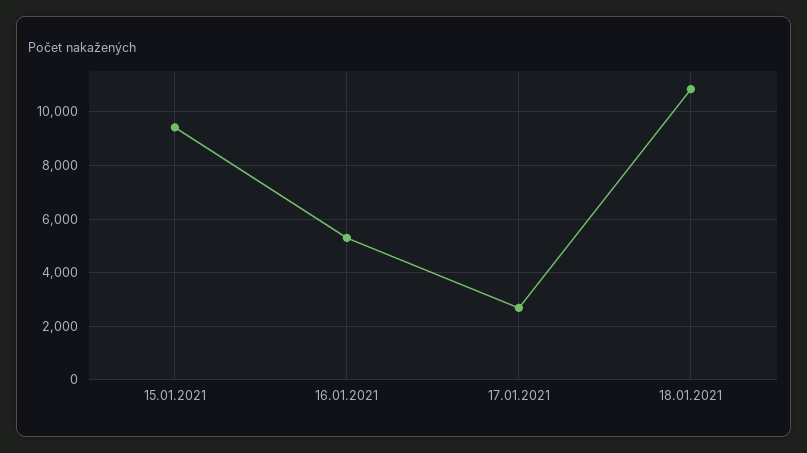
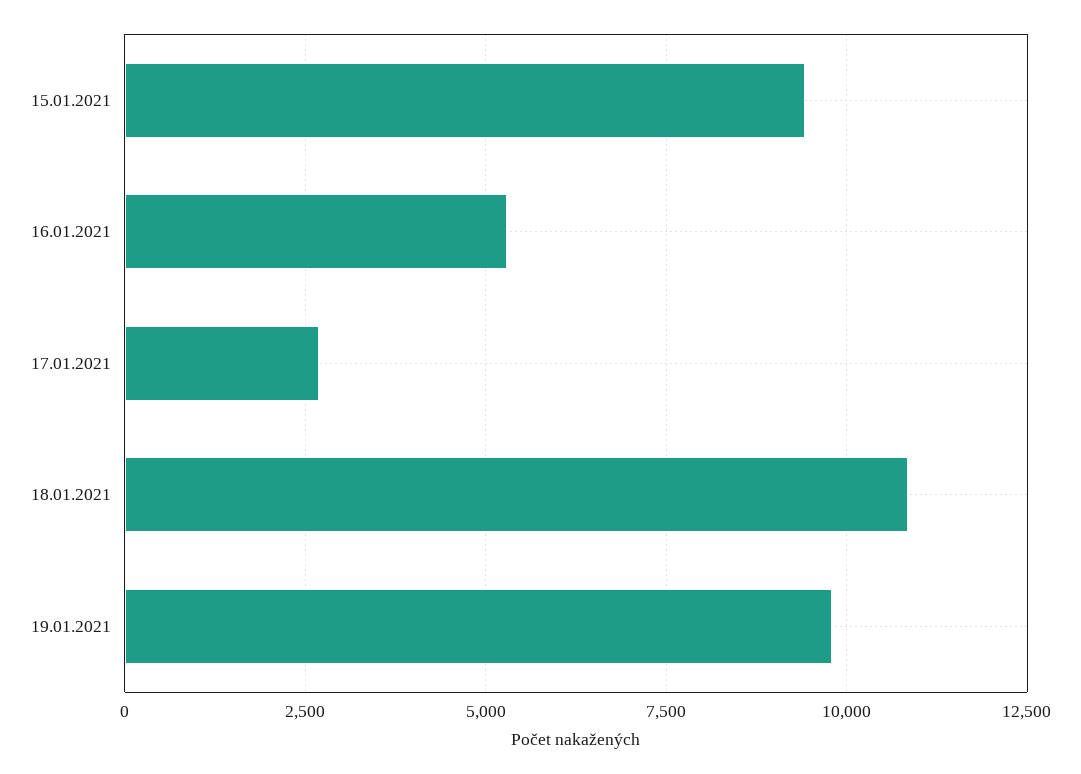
19.01.2021: none -> 9750

